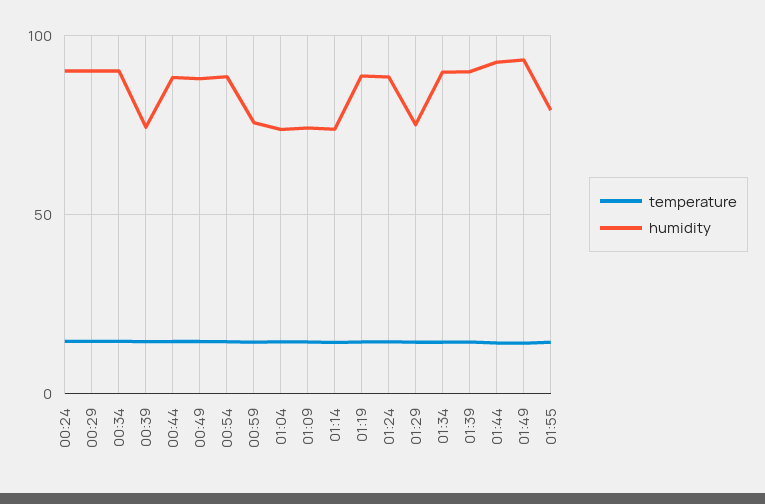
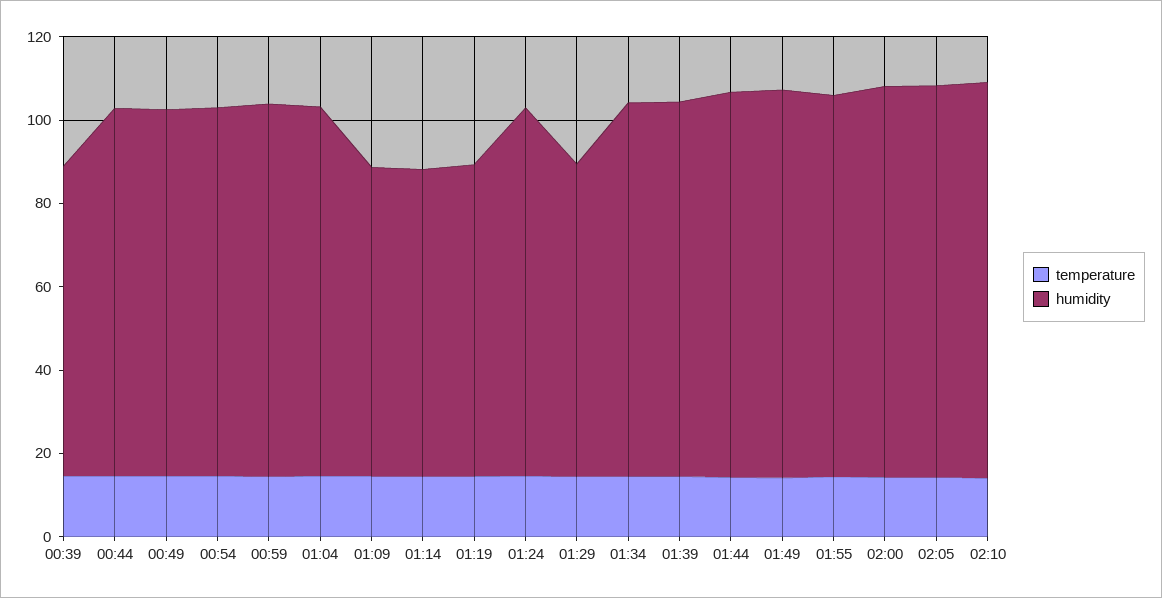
temperature, 00:24: 15 -> none
humidity, 00:24: 90 -> none
temperature, 00:29: 15 -> none
humidity, 00:29: 90 -> none
temperature, 00:34: 15 -> none
humidity, 00:34: 90 -> none
humidity, 00:59: 75 -> 90
humidity, 01:04: 75 -> 90
humidity, 01:19: 90 -> 75
humidity, 01:55: 80 -> 90
temperature, 02:00: none -> 15
humidity, 02:00: none -> 95
temperature, 02:05: none -> 15
humidity, 02:05: none -> 95
temperature, 02:10: none -> 15
humidity, 02:10: none -> 95

